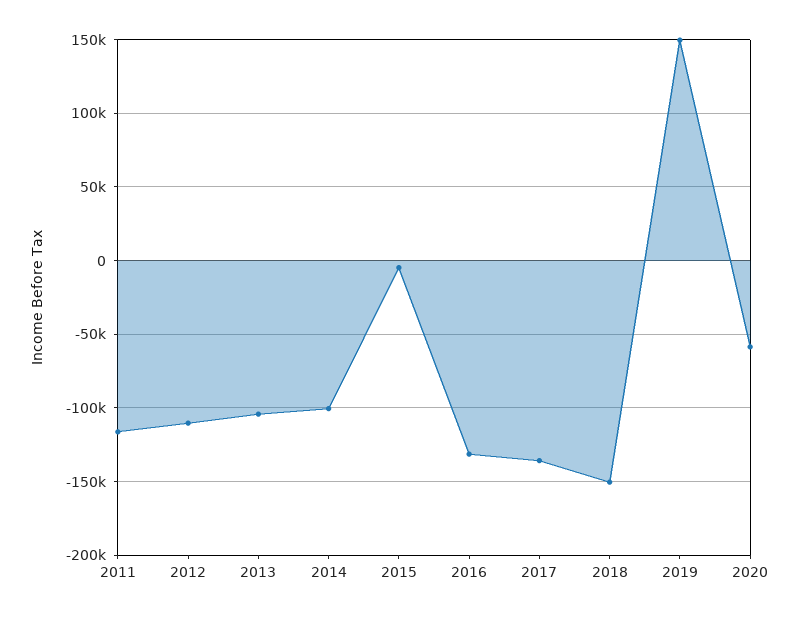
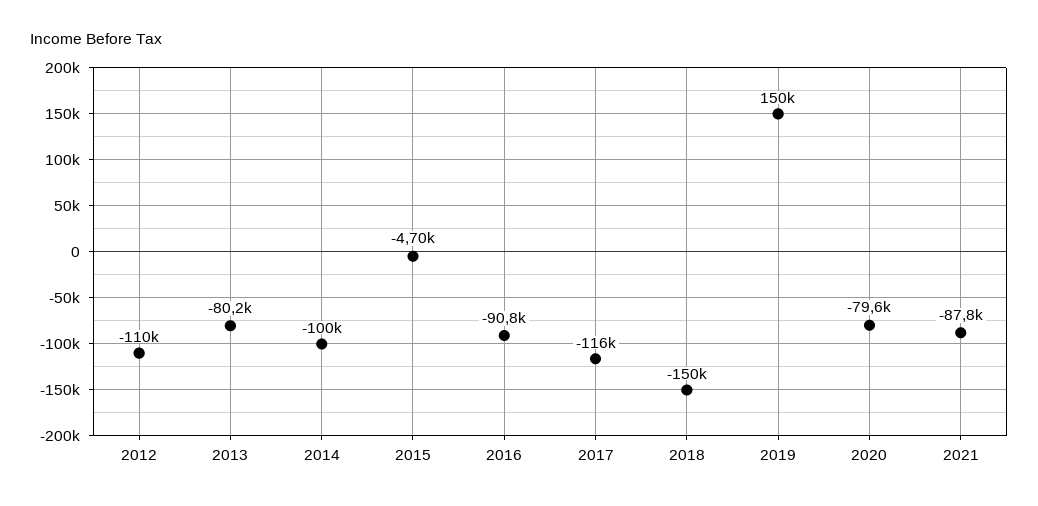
2011: -115000 -> none
2013: -105000 -> -80200
2016: -130000 -> -90800
2017: -135000 -> -116000
2020: -60000 -> -79600
2021: none -> -87800

